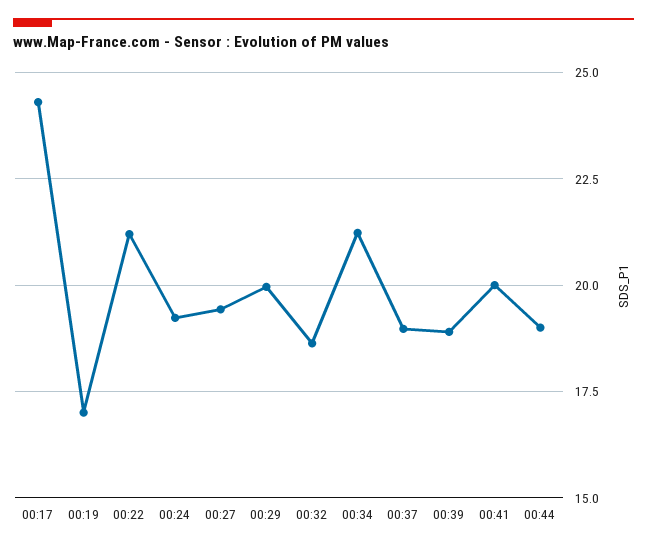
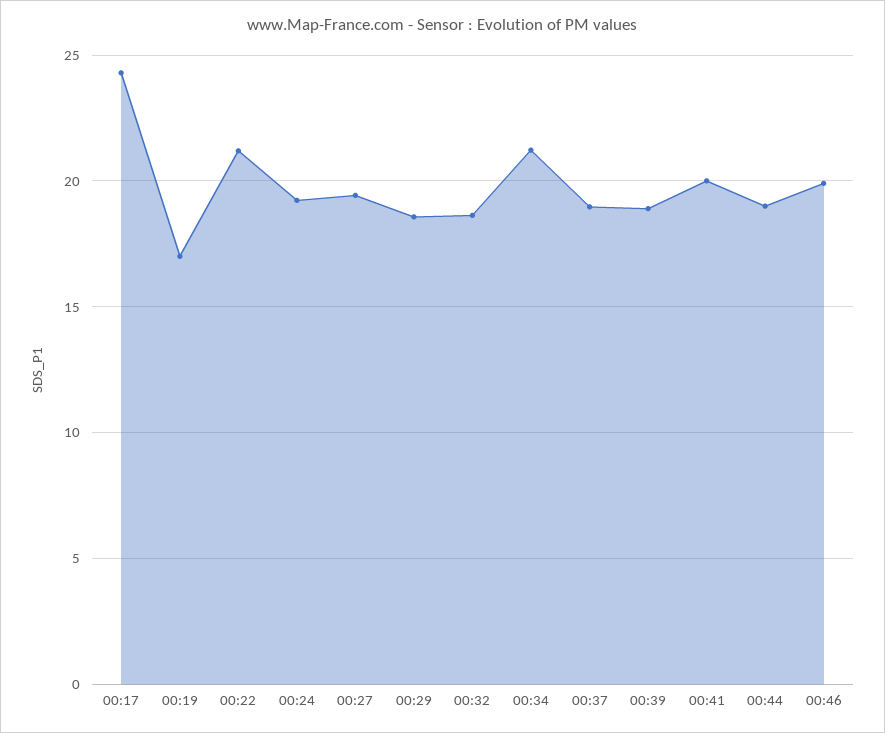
00:29: 20 -> 18.5
00:46: none -> 20

